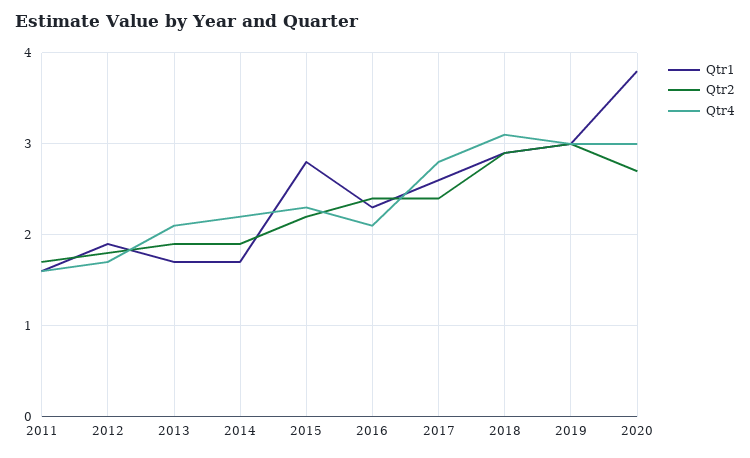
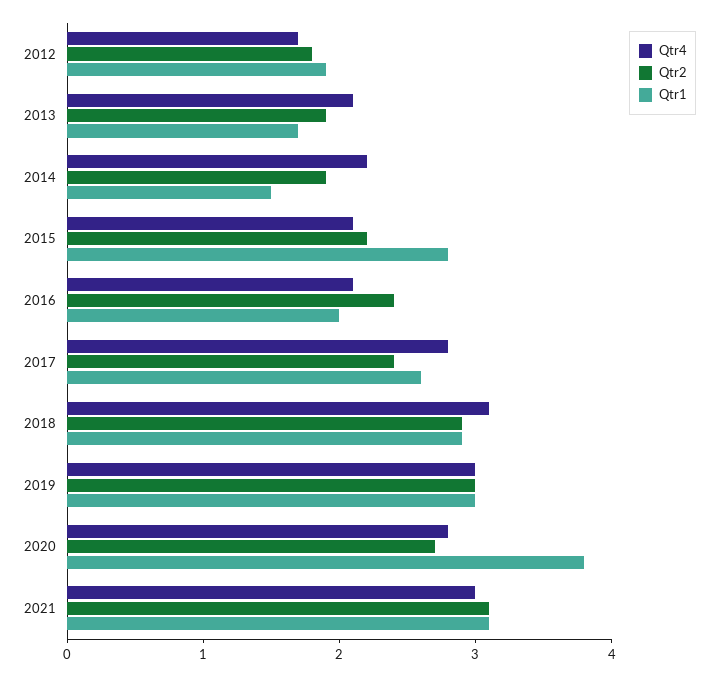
Qtr1, 2011: 1.6 -> none
Qtr2, 2011: 1.7 -> none
Qtr4, 2011: 1.6 -> none
Qtr1, 2014: 1.7 -> 1.5
Qtr4, 2015: 2.3 -> 2.1
Qtr1, 2016: 2.3 -> 2
Qtr4, 2020: 3 -> 2.8
Qtr4, 2021: none -> 3
Qtr2, 2021: none -> 3.1
Qtr1, 2021: none -> 3.1

